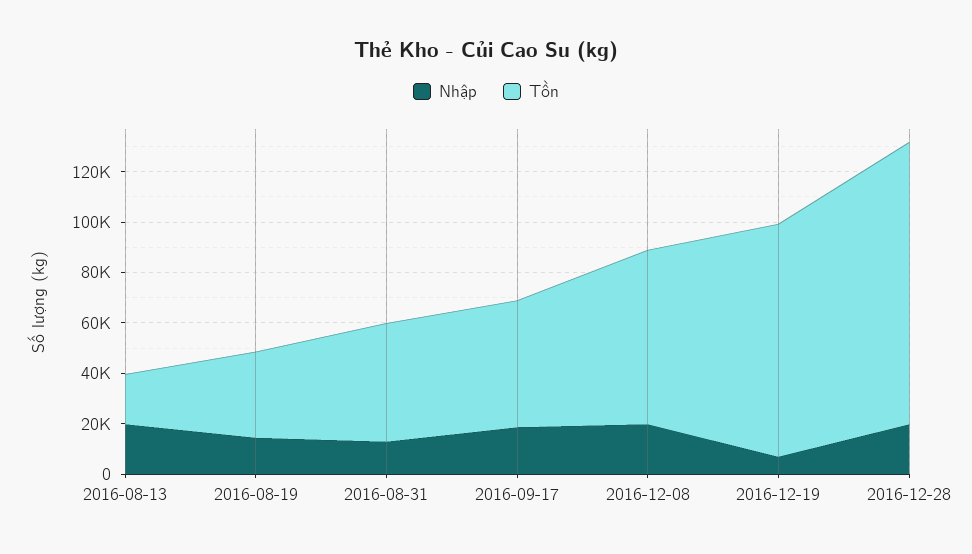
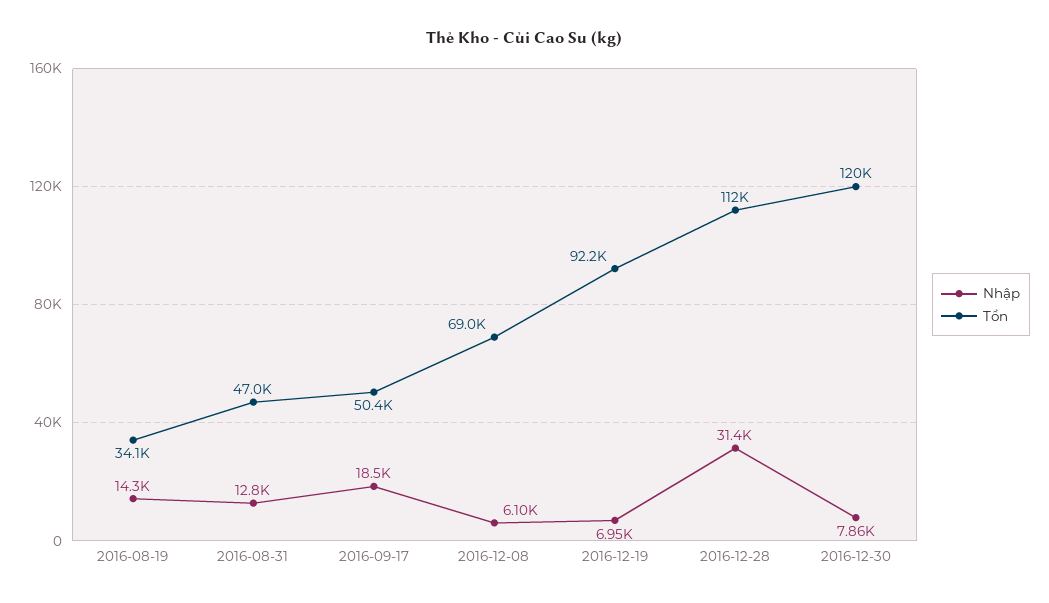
Nhập, 2016-08-13: 20000 -> none
Tồn, 2016-08-13: 20000 -> none
Nhập, 2016-12-08: 20000 -> 6100
Nhập, 2016-12-28: 20000 -> 31400
Nhập, 2016-12-30: none -> 7860
Tồn, 2016-12-30: none -> 120000

